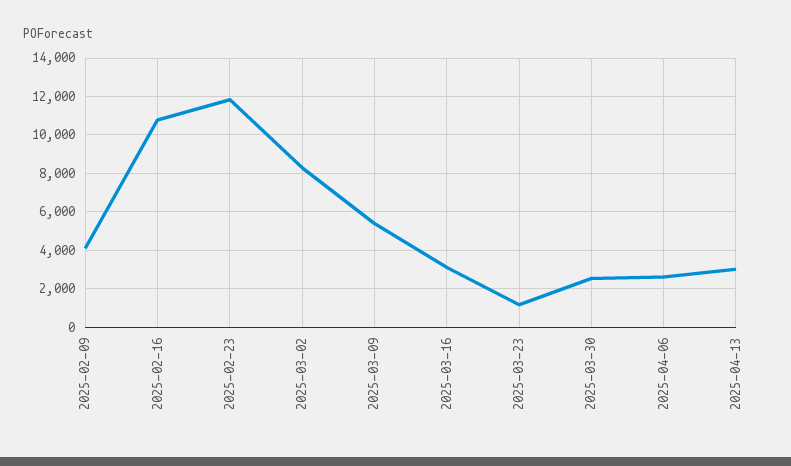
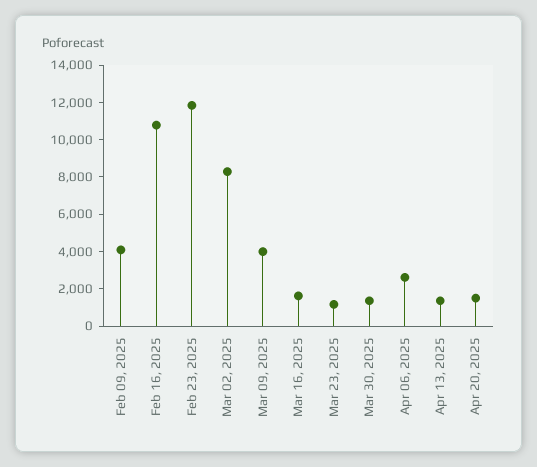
2025-03-09: 5500 -> 4000
2025-03-16: 3000 -> 1500
2025-03-30: 2500 -> 1500
2025-04-13: 3000 -> 1500
Apr 20, 2025: none -> 1500

